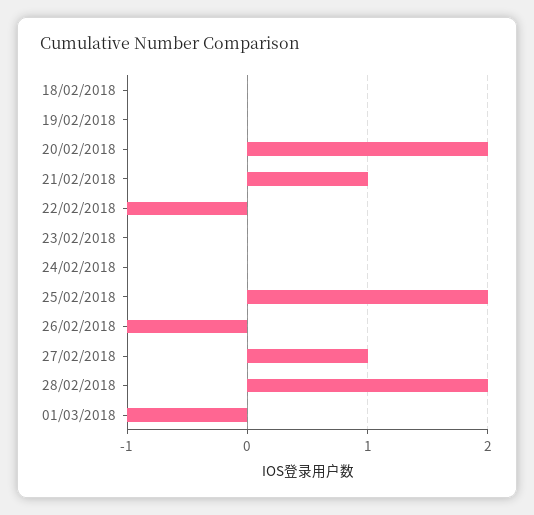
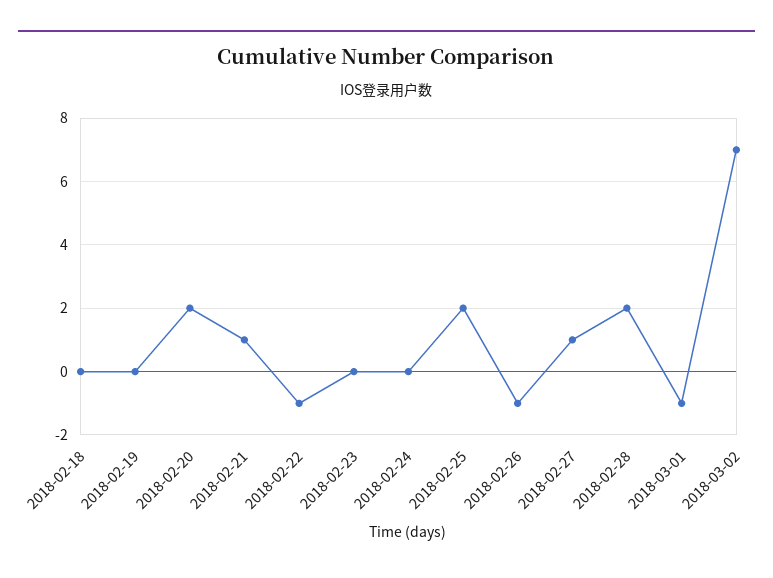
2018-03-02: none -> 7

